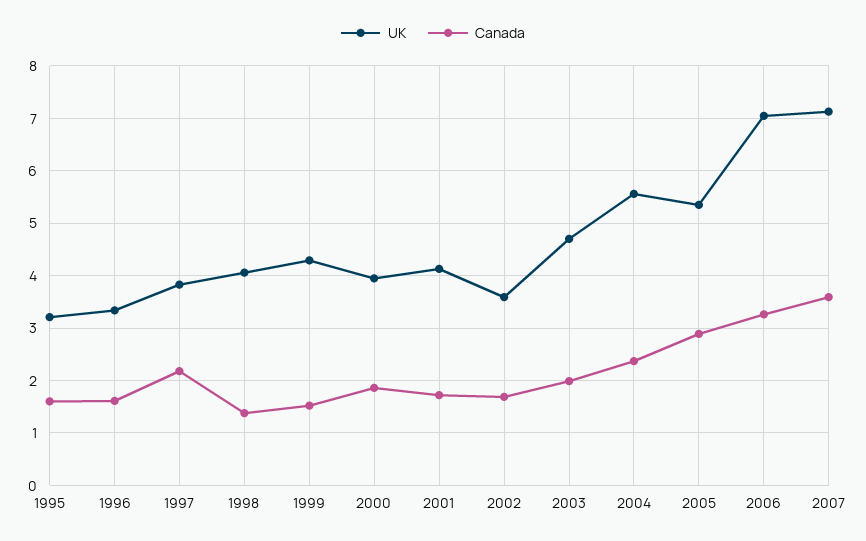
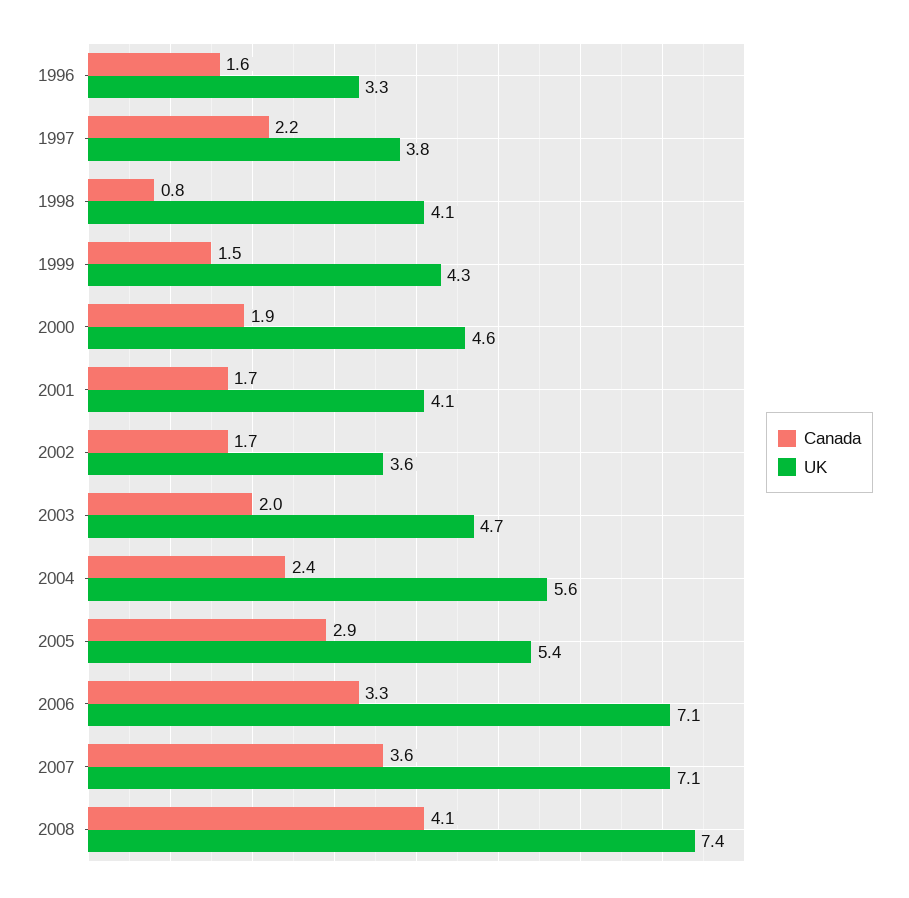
UK, 1995: 3.2 -> none
Canada, 1995: 1.6 -> none
Canada, 1998: 1.4 -> 0.8
UK, 2000: 4 -> 4.6
Canada, 2008: none -> 4.1
UK, 2008: none -> 7.4

